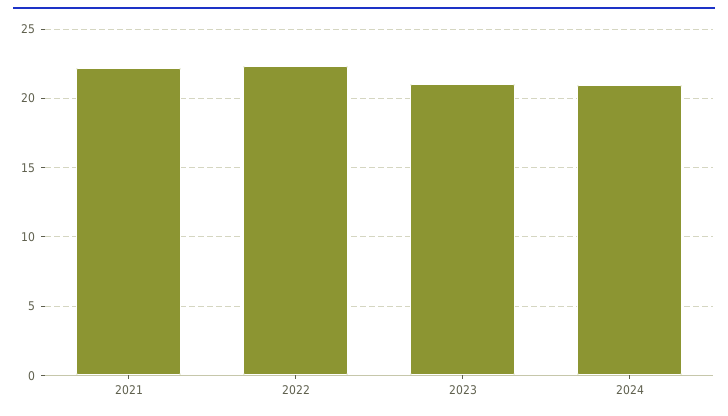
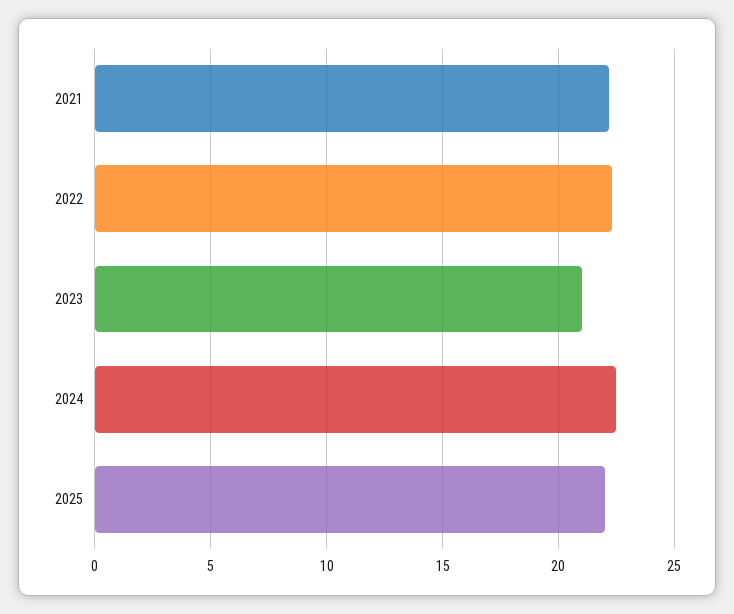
2024: 21 -> 22.5
2025: none -> 22

